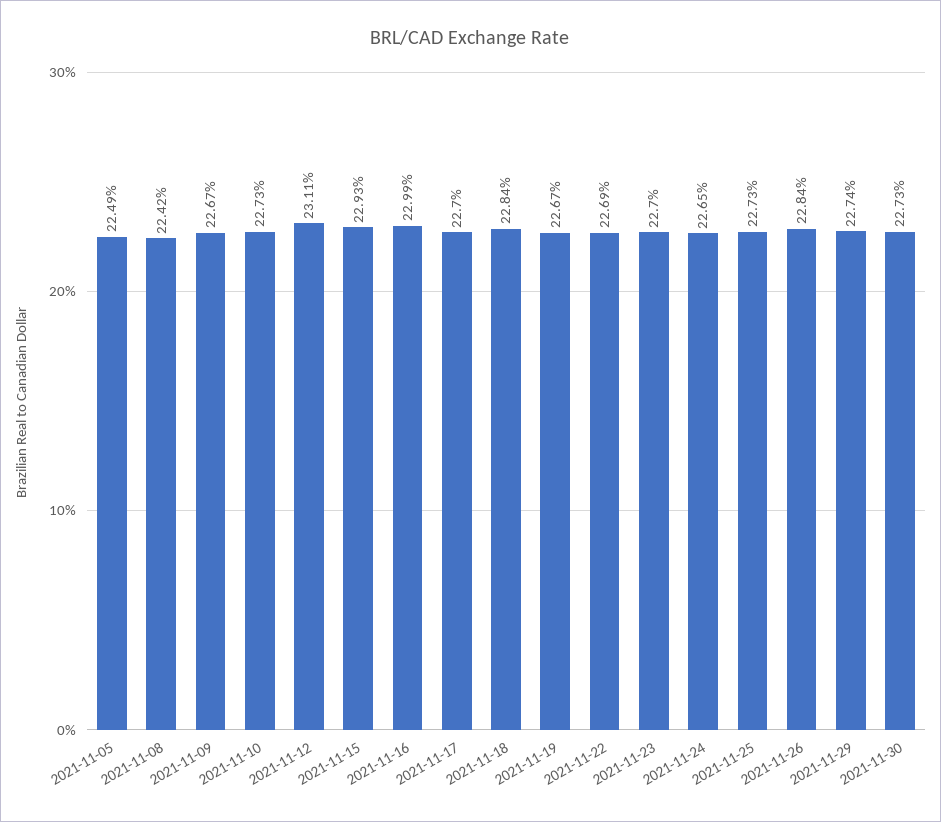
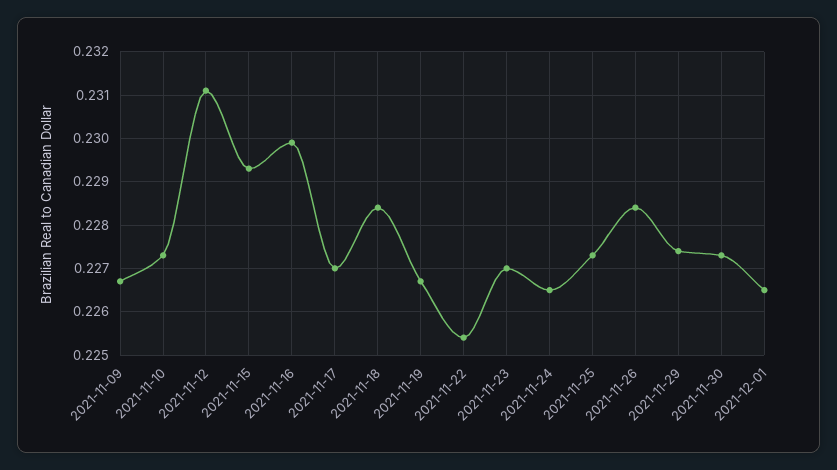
2021-11-05: 0.2249 -> none
2021-11-08: 0.2242 -> none
2021-11-22: 0.2269 -> 0.2255
2021-12-01: none -> 0.2265

